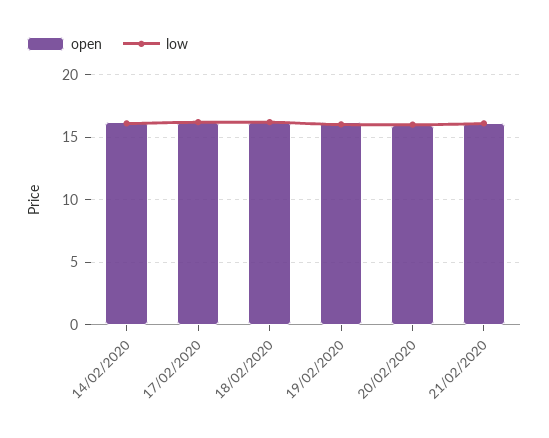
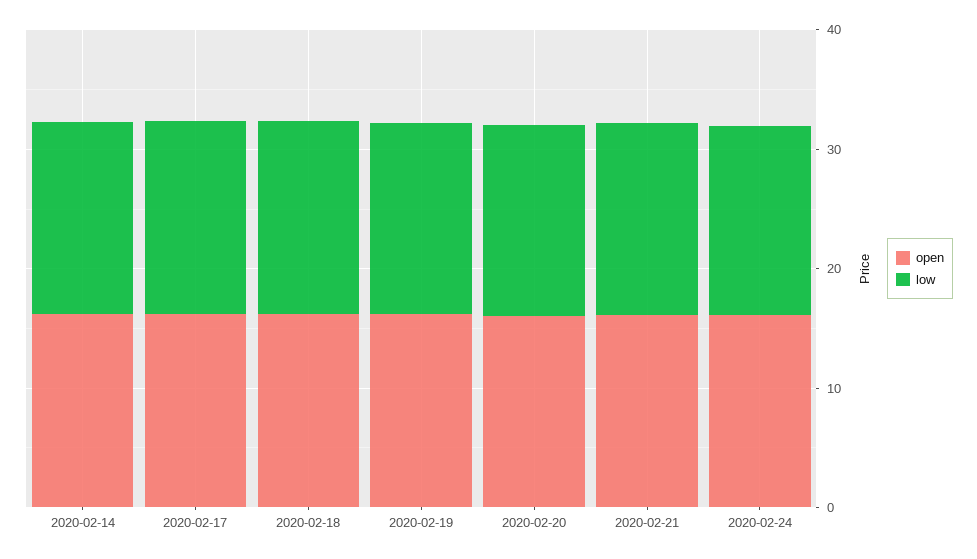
open, 2020-02-24: none -> 16
low, 2020-02-24: none -> 16

